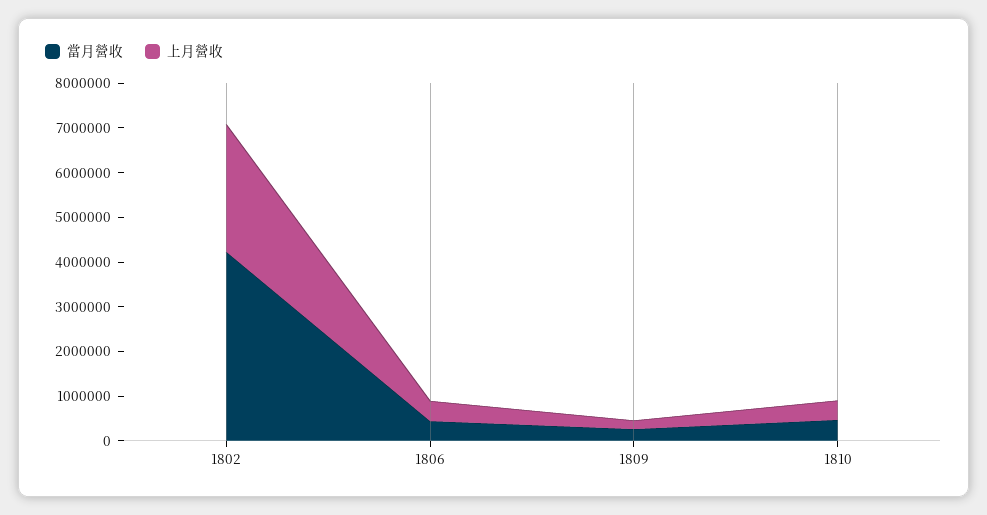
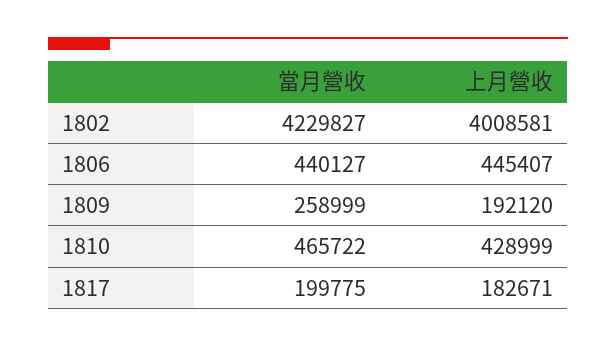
上月營收, 1802: 2800000 -> 4008581
當月營收, 1817: none -> 199775
上月營收, 1817: none -> 182671

